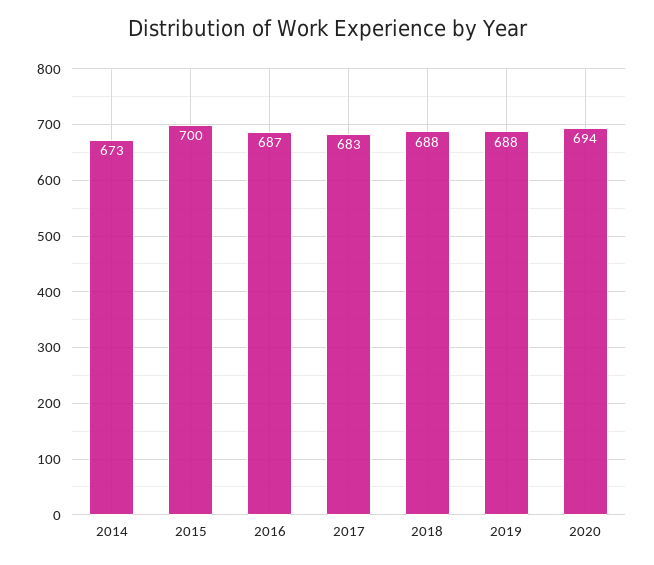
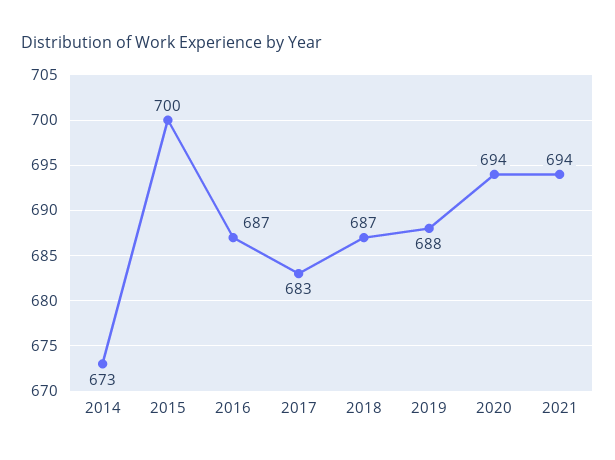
2018: 688 -> 687
2021: none -> 694

